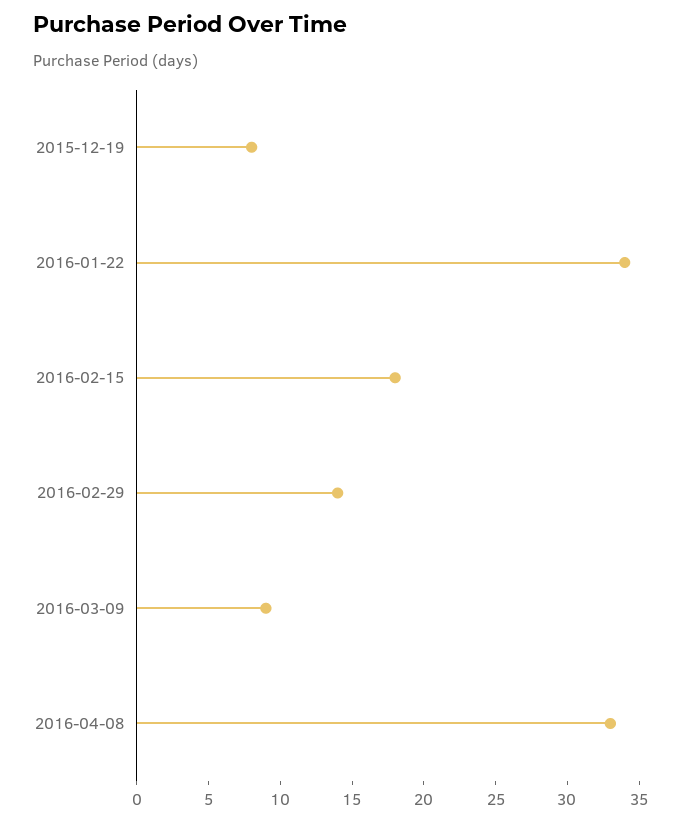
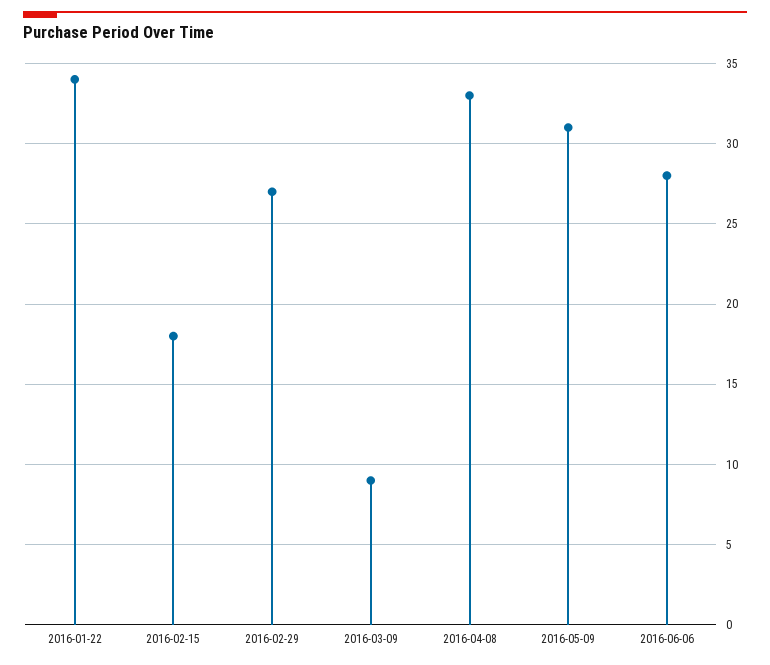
2015-12-19: 8 -> none
2016-02-29: 14 -> 27
2016-05-09: none -> 31
2016-06-06: none -> 28

